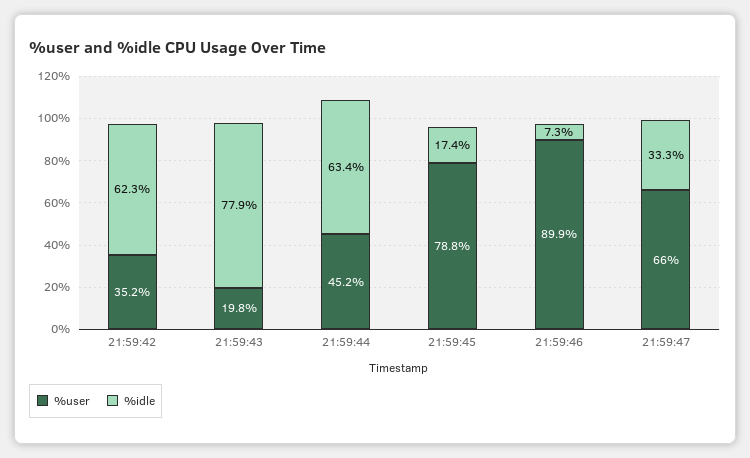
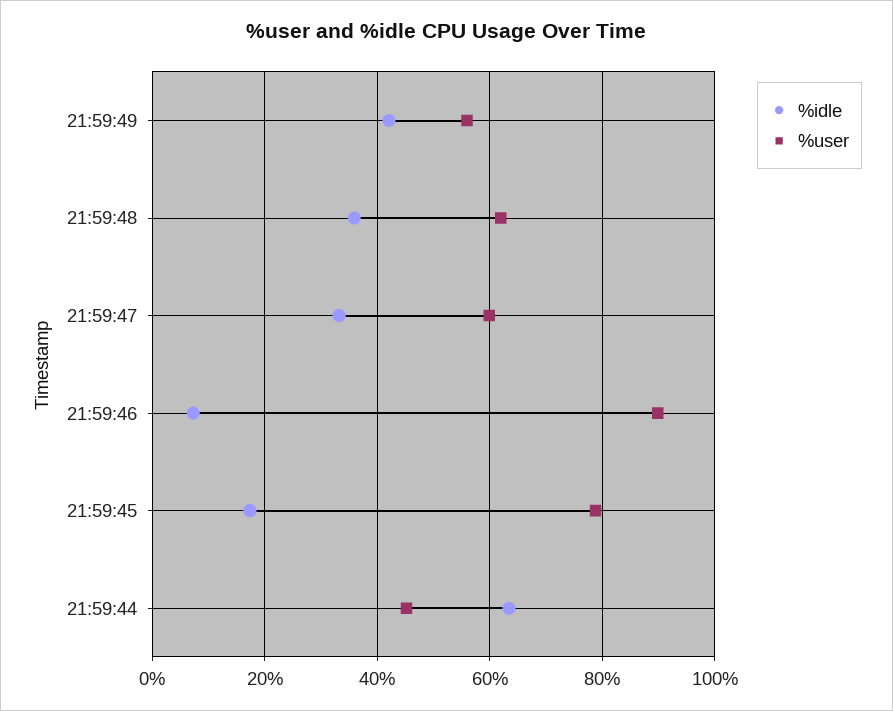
%user, 21:59:42: 35.2 -> none
%idle, 21:59:42: 62.3 -> none
%user, 21:59:43: 19.8 -> none
%idle, 21:59:43: 77.9 -> none
%user, 21:59:47: 66 -> 60
%idle, 21:59:49: none -> 42
%user, 21:59:49: none -> 56
%idle, 21:59:48: none -> 36
%user, 21:59:48: none -> 62

